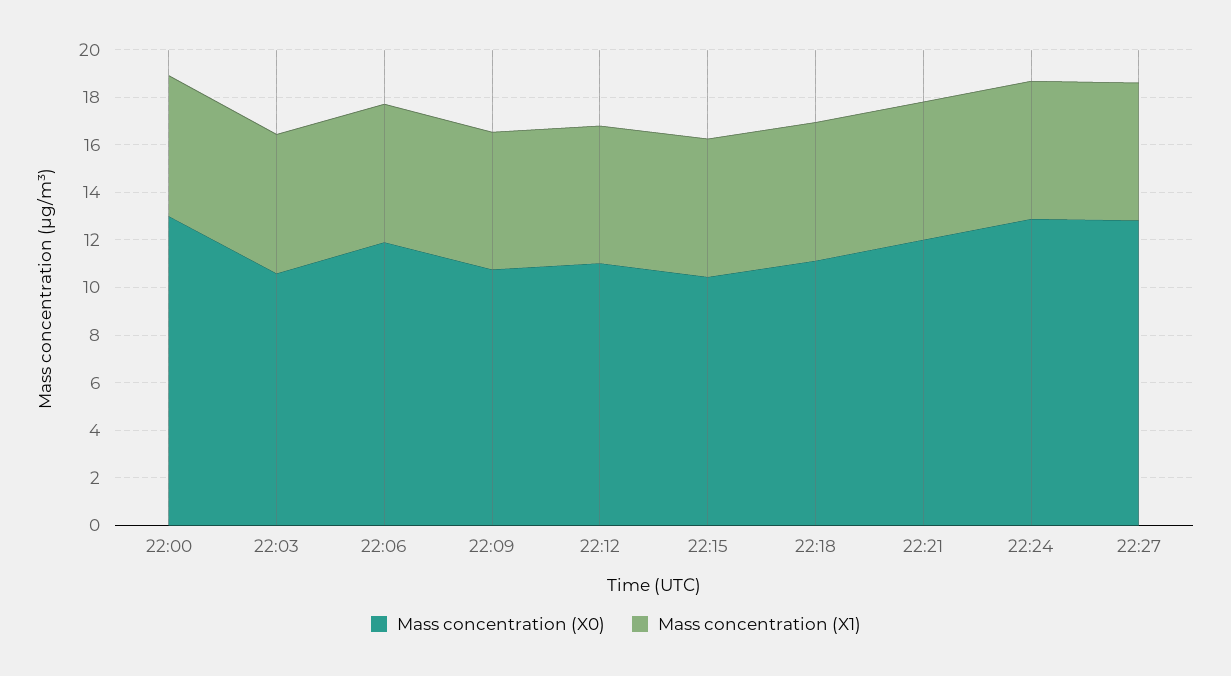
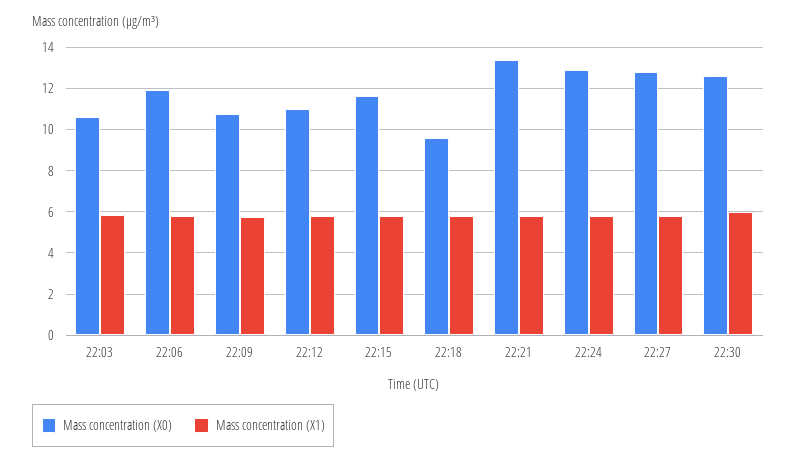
Mass concentration (X0), 22:00: 13 -> none
Mass concentration (X1), 22:00: 6 -> none
Mass concentration (X0), 22:15: 10.5 -> 11.5
Mass concentration (X0), 22:18: 11 -> 9.5
Mass concentration (X0), 22:21: 12 -> 13.5
Mass concentration (X0), 22:30: none -> 12.5
Mass concentration (X1), 22:30: none -> 6

